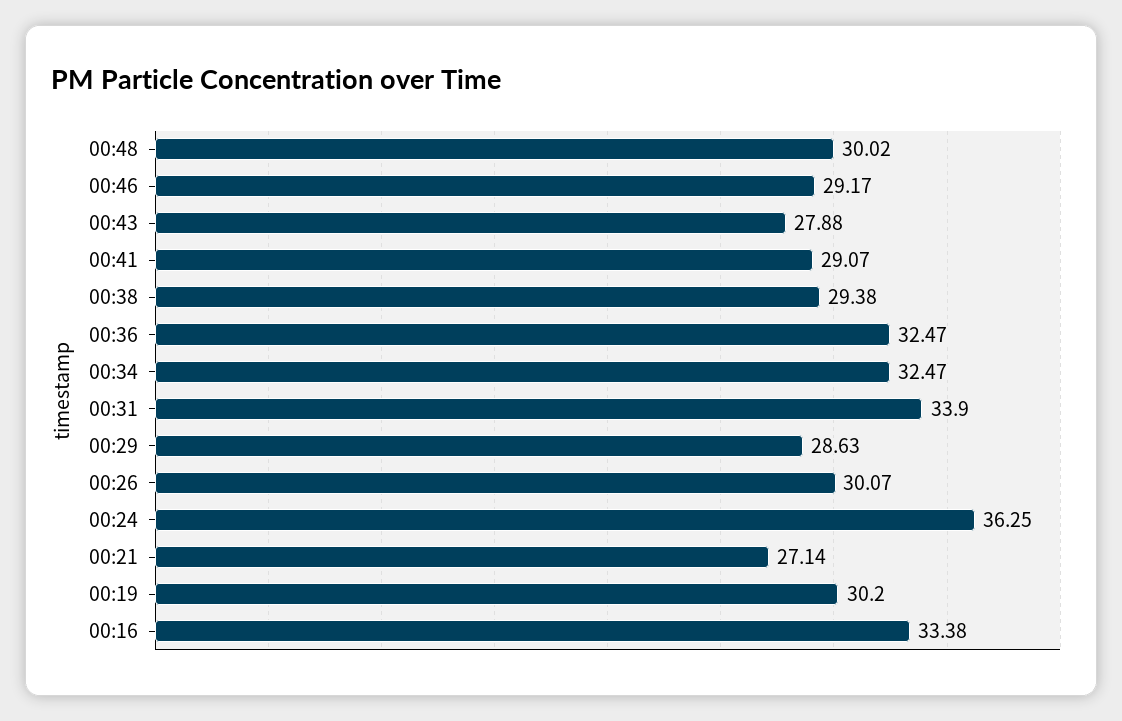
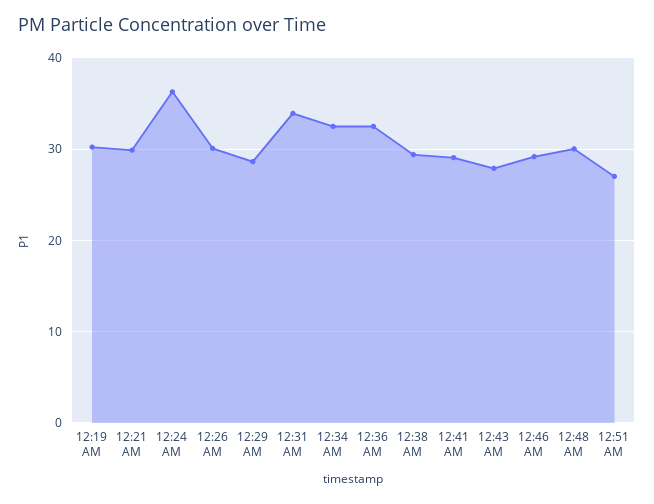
00:21: 27.14 -> 30
00:16: 33.38 -> none
12:51 AM: none -> 27

